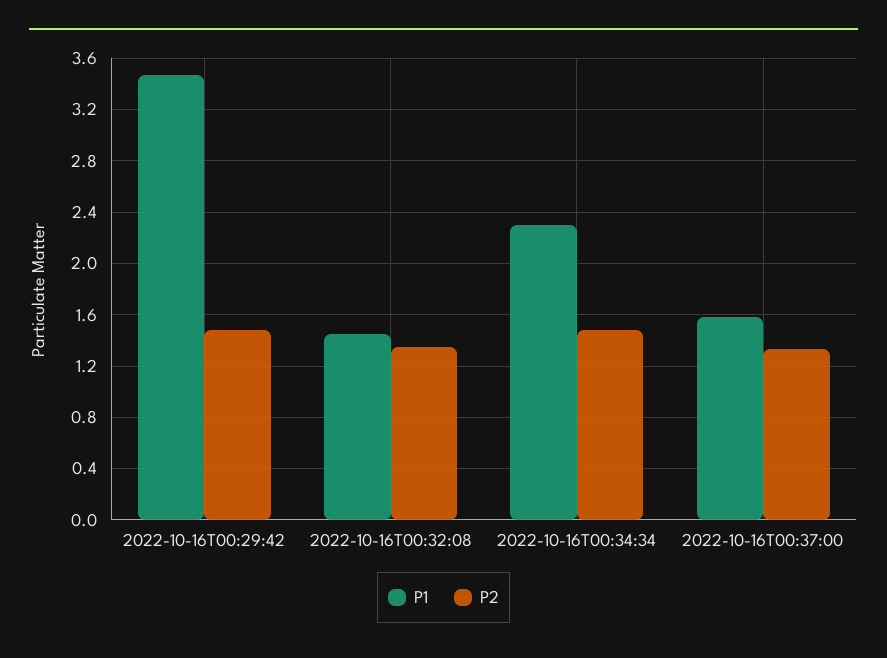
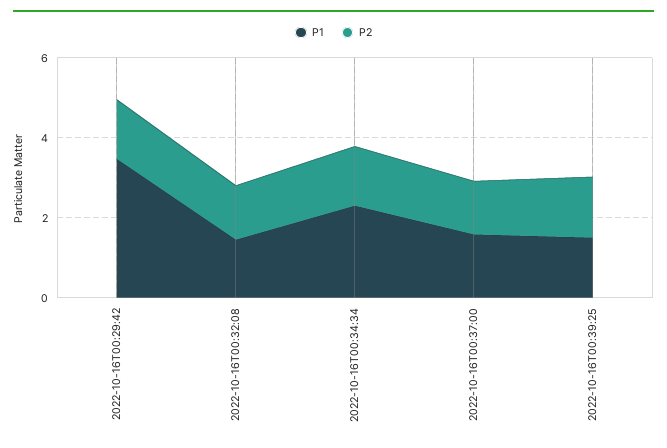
P1, 2022-10-16T00:39:25: none -> 1.5
P2, 2022-10-16T00:39:25: none -> 1.5

